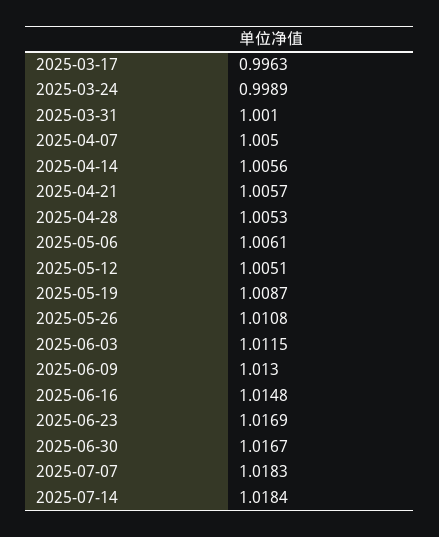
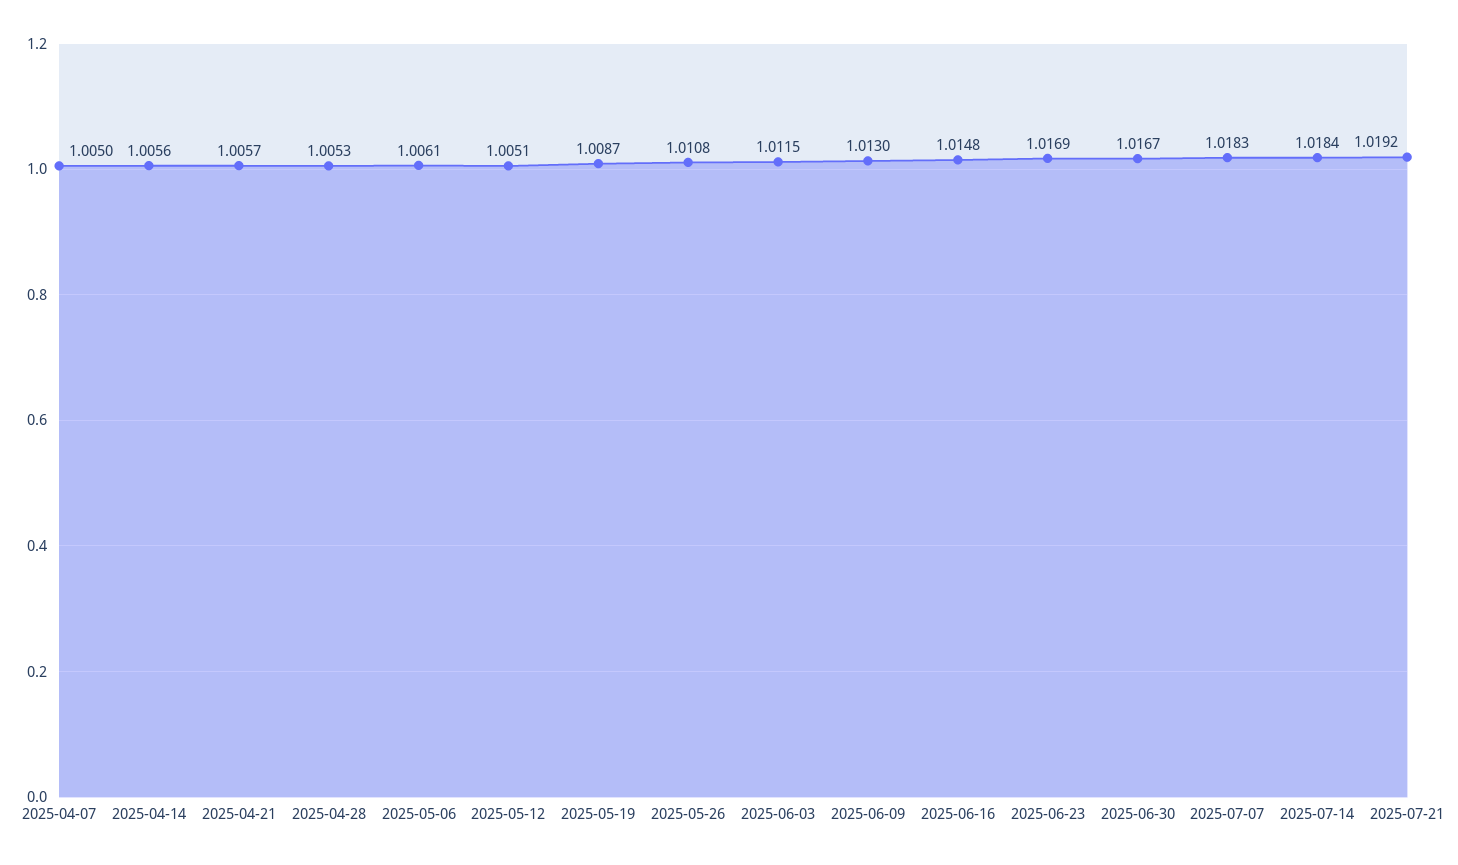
2025-03-17: 0.9963 -> none
2025-03-24: 0.9989 -> none
2025-03-31: 1.001 -> none
2025-07-21: none -> 1.0192

